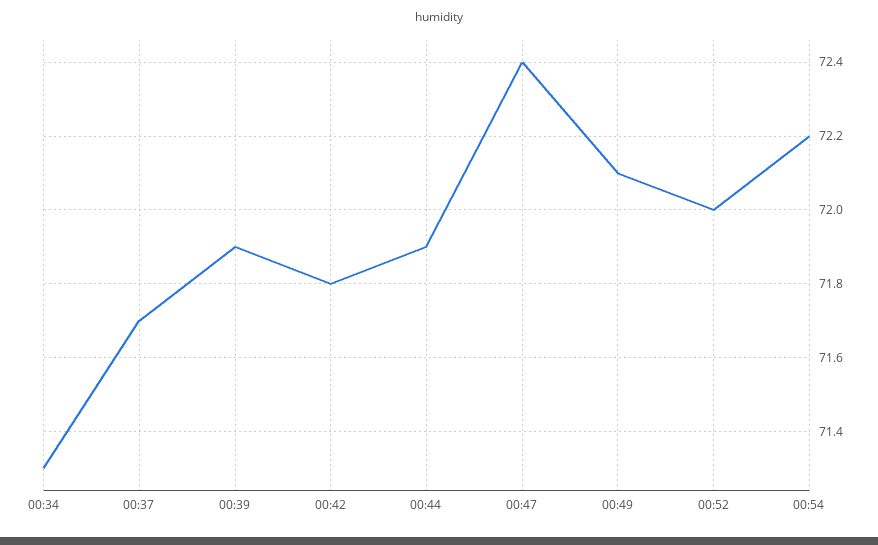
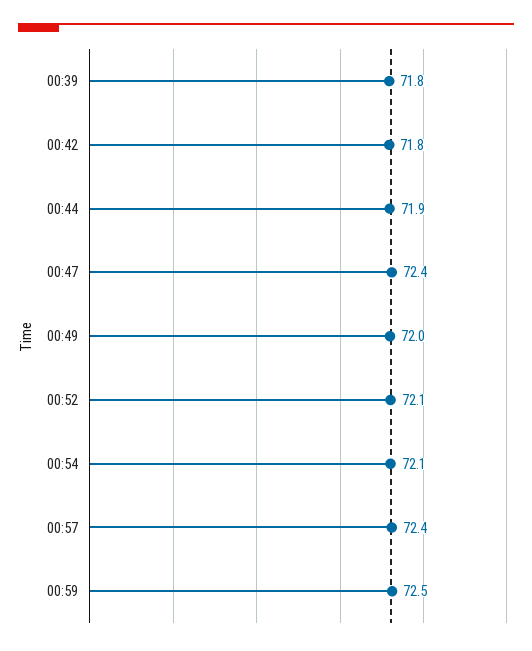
00:34: 71.3 -> none
00:37: 71.7 -> none
00:39: 71.9 -> 71.8
00:49: 72.1 -> 72
00:52: 72 -> 72.1
00:54: 72.2 -> 72.1
00:57: none -> 72.4
00:59: none -> 72.5

